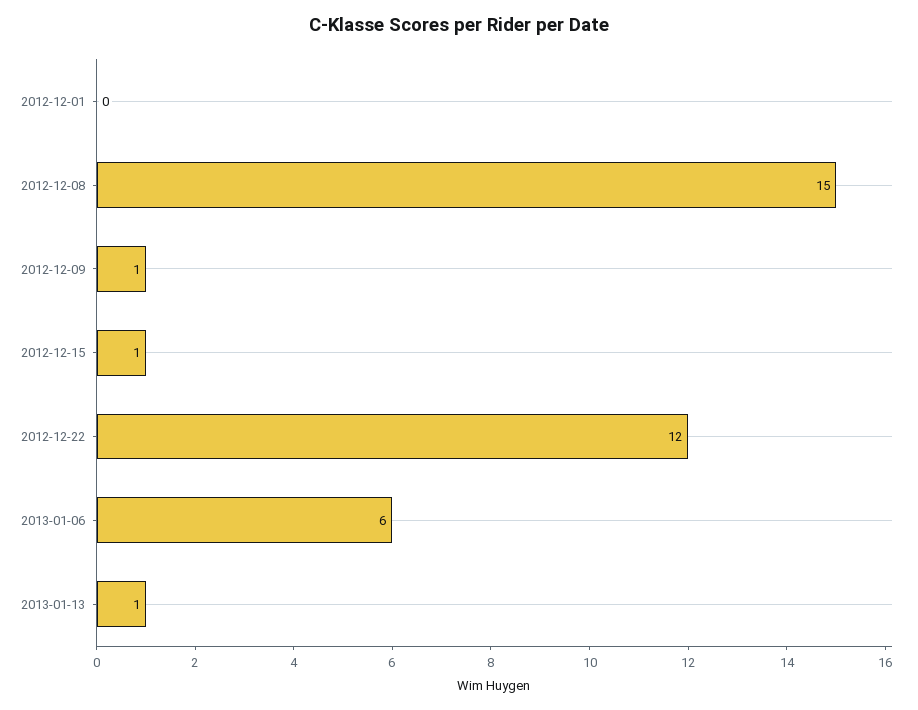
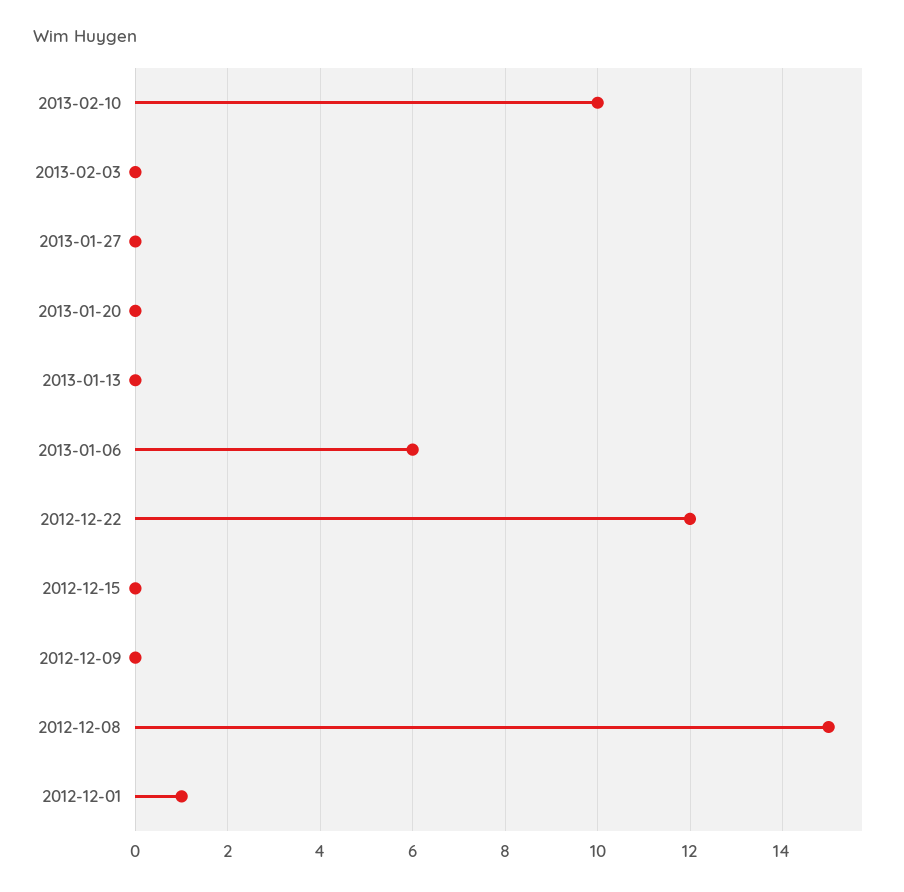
2012-12-01: 0 -> 1
2012-12-09: 1 -> 0
2012-12-15: 1 -> 0
2013-01-13: 1 -> 0
2013-02-10: none -> 10
2013-02-03: none -> 0
2013-01-27: none -> 0
2013-01-20: none -> 0

